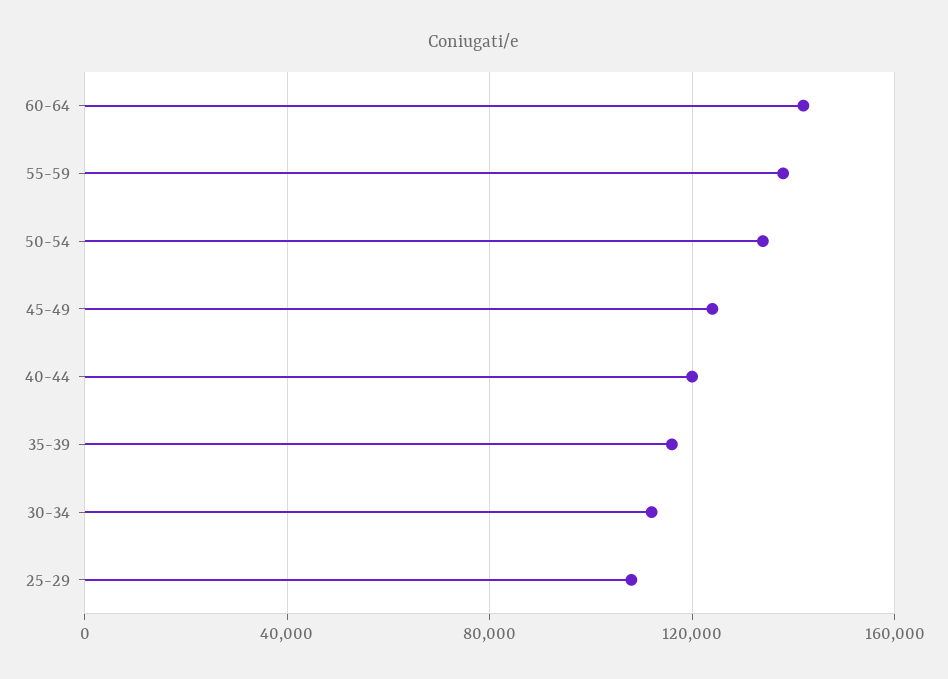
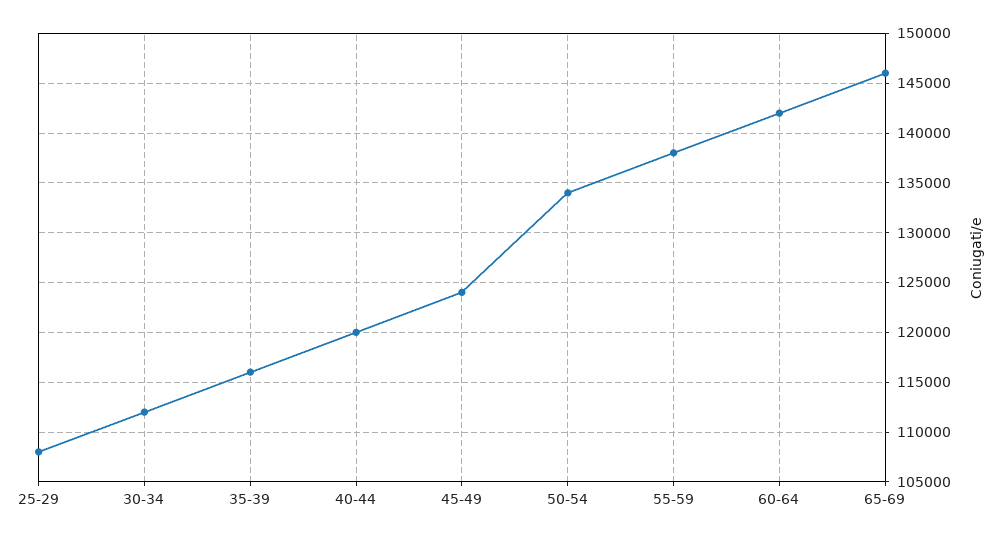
65-69: none -> 146000

